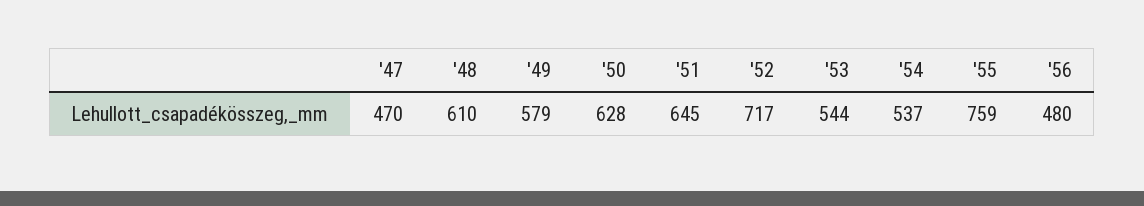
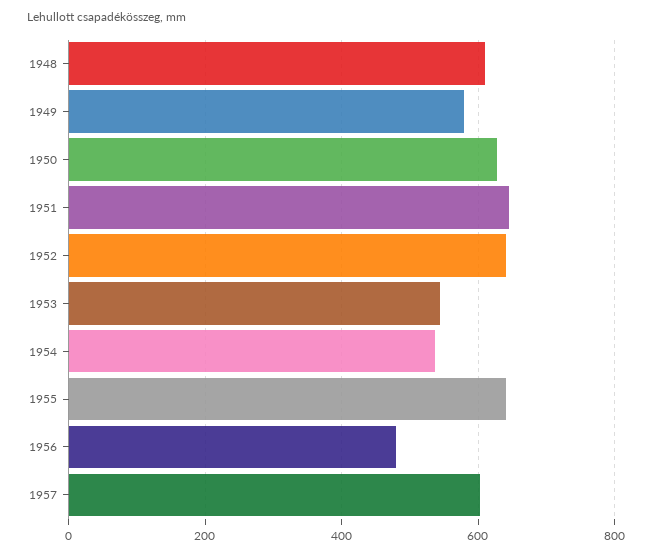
'47: 470 -> none
'52: 717 -> 640
'55: 759 -> 640
1957: none -> 600

